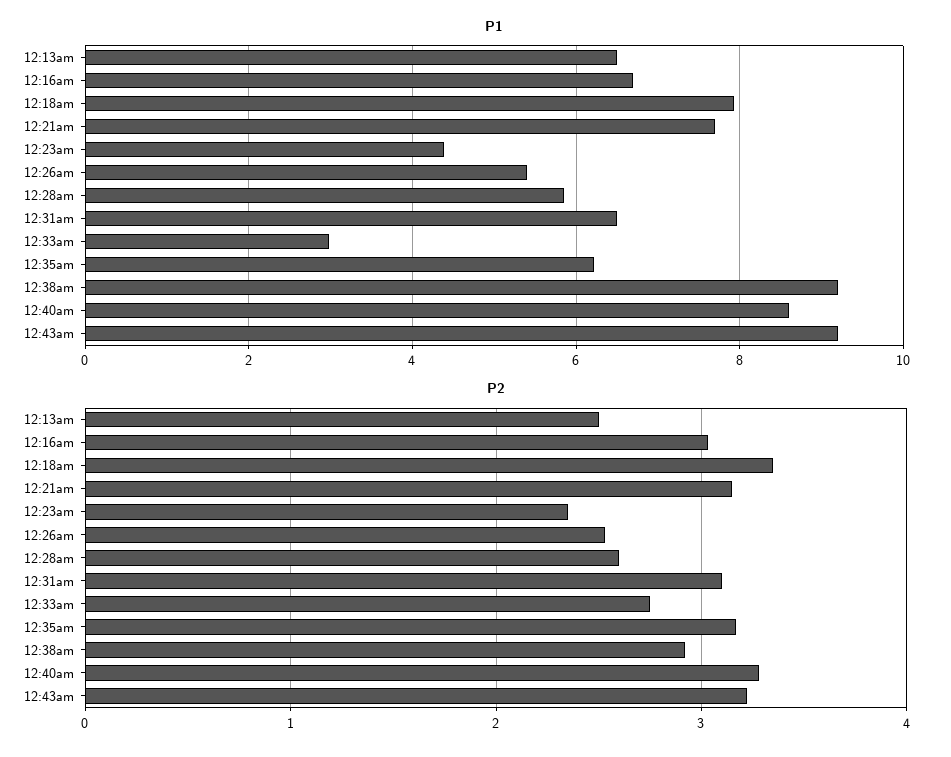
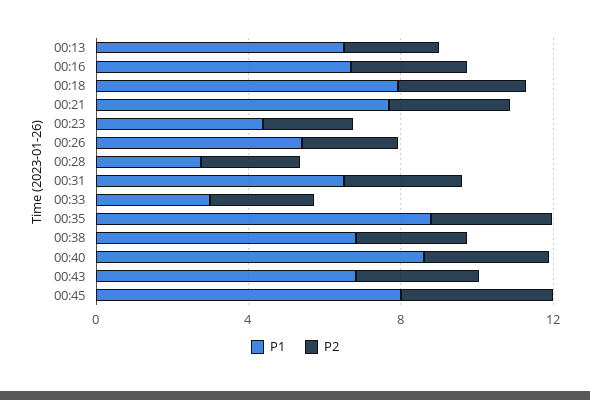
P1, 12:28am: 5.8 -> 3
P1, 12:35am: 6.2 -> 9
P1, 12:38am: 9.2 -> 7
P1, 12:43am: 9.2 -> 7
P1, 00:45: none -> 8
P2, 00:45: none -> 4

